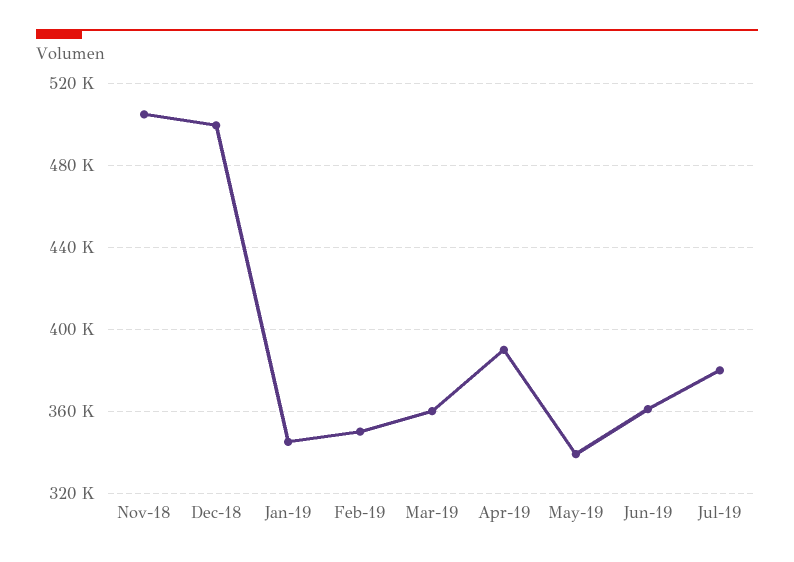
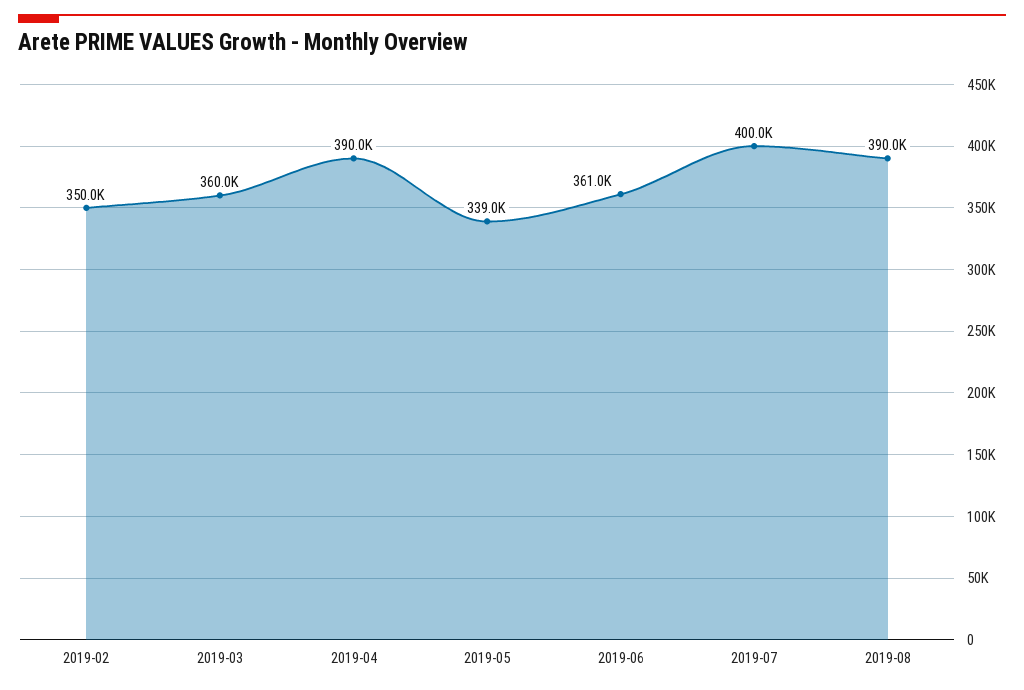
Nov-18: 505000 -> none
Dec-18: 500000 -> none
Jan-19: 345000 -> none
Jul-19: 380000 -> 400000
2019-08: none -> 390000

